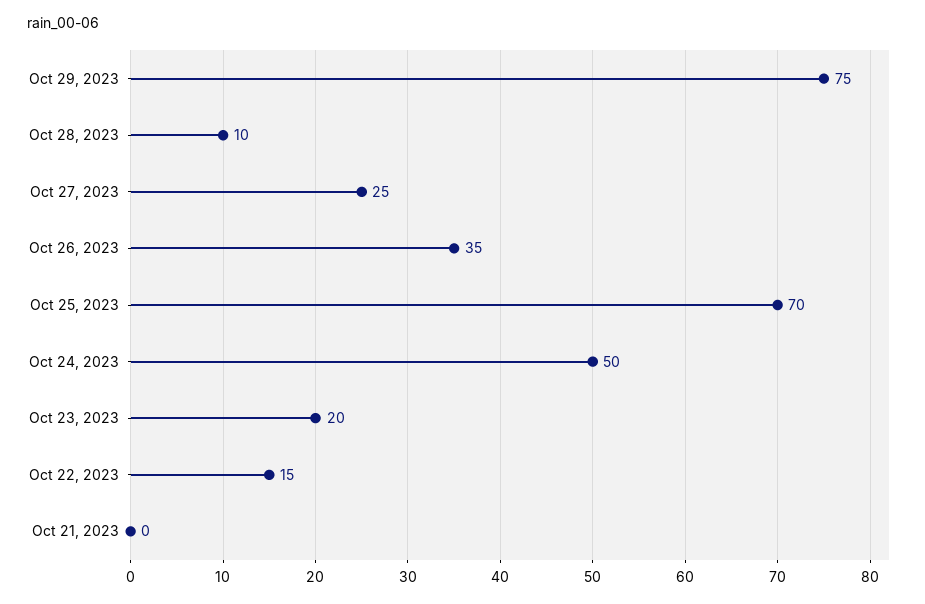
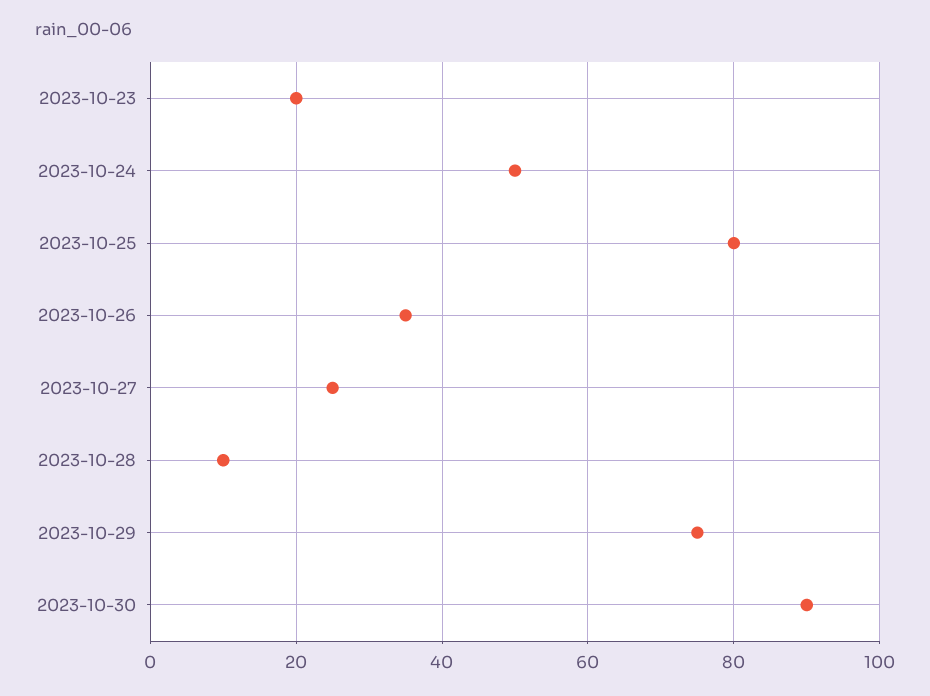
Oct 25, 2023: 70 -> 80
Oct 22, 2023: 15 -> none
Oct 21, 2023: 0 -> none
2023-10-30: none -> 90

